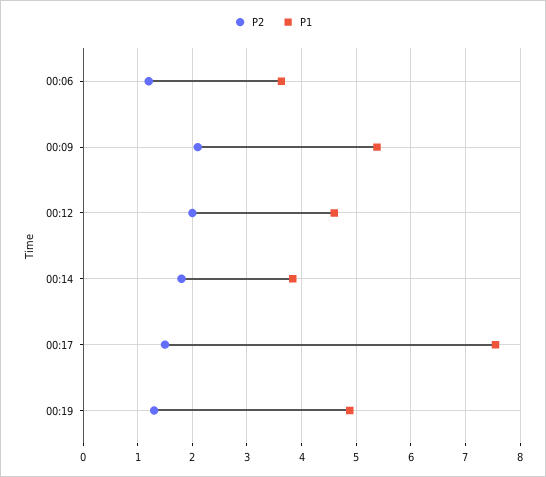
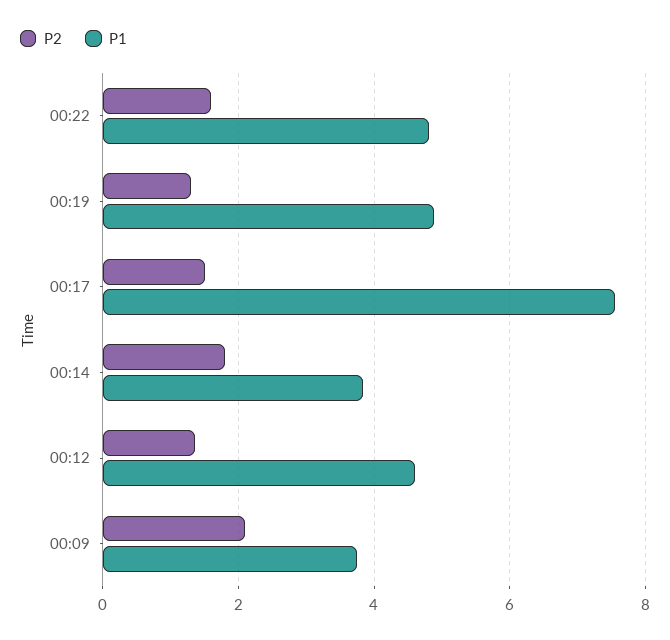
P2, 00:06: 1.2 -> none
P1, 00:06: 3.6 -> none
P1, 00:09: 5.4 -> 3.8
P2, 00:12: 2 -> 1.4
P2, 00:22: none -> 1.6
P1, 00:22: none -> 4.8

